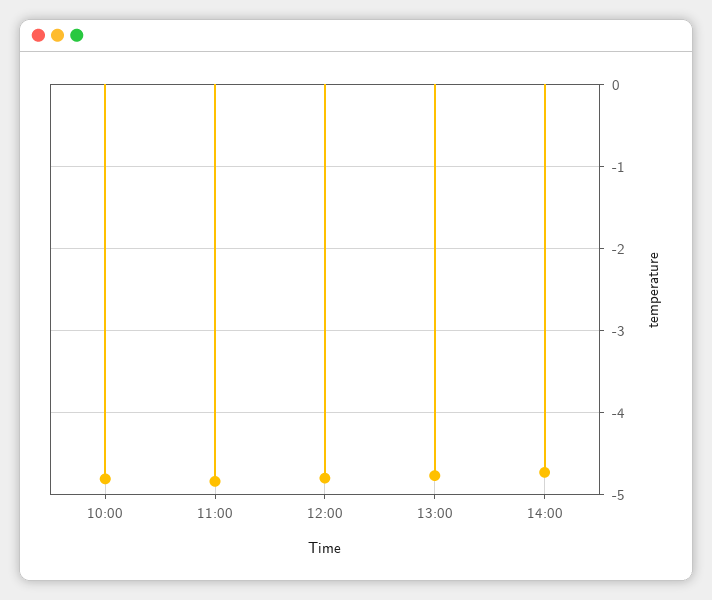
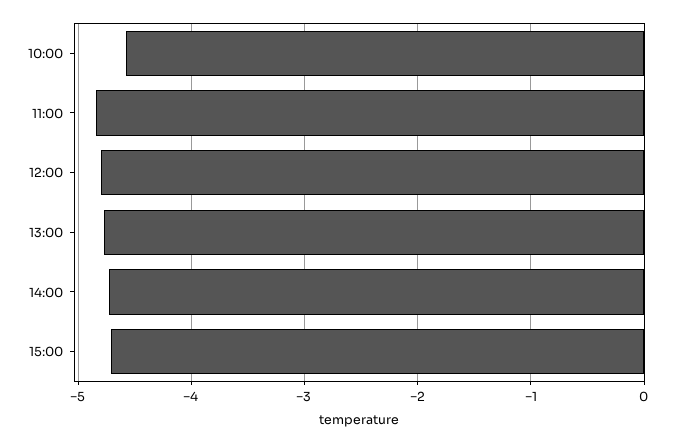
10:00: -4.8 -> -4.6
15:00: none -> -4.7

